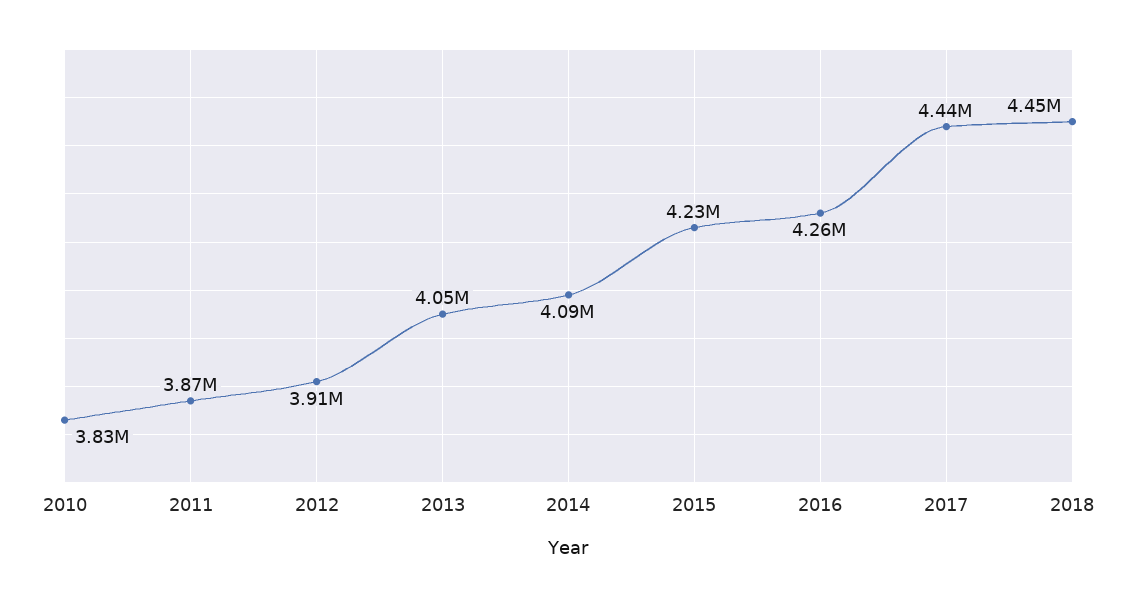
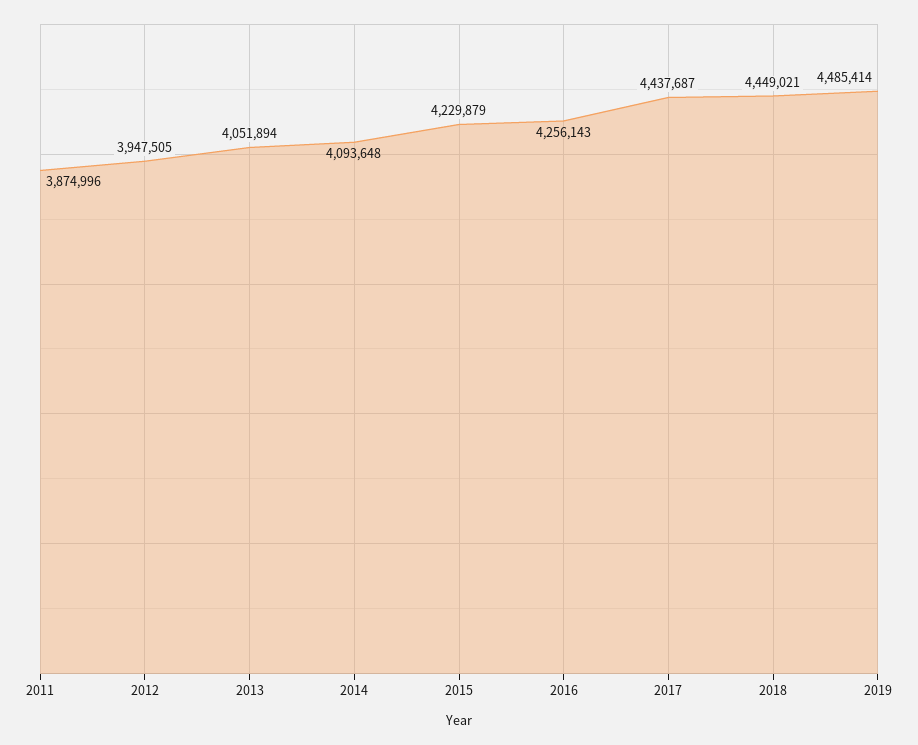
2010: 3830000 -> none
2012: 3910000 -> 3947505
2019: none -> 4485414

